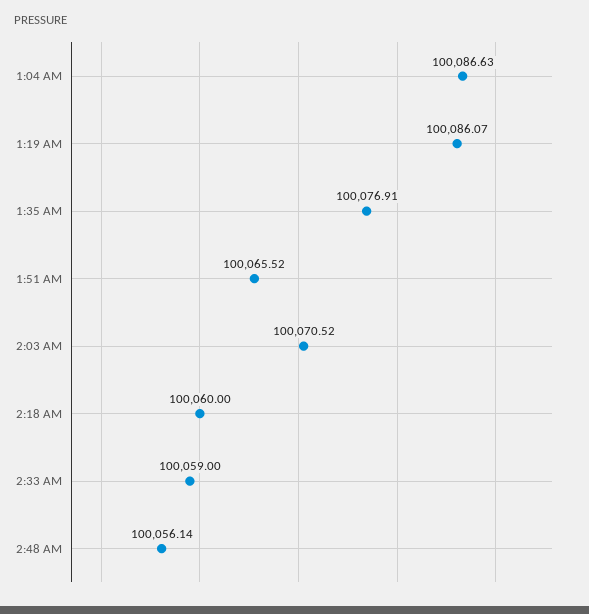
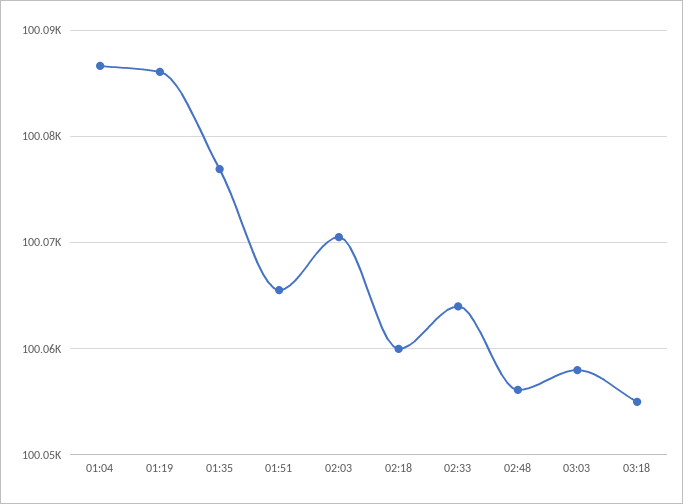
2:33 AM: 100059 -> 100064
03:03: none -> 100058
03:18: none -> 100055

